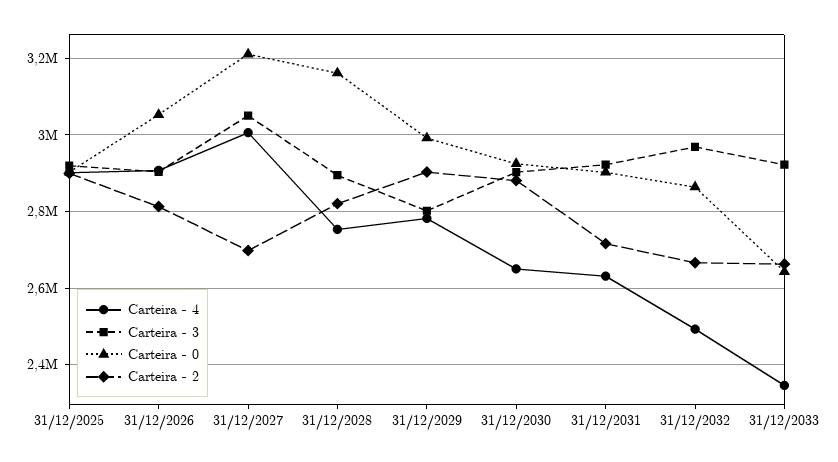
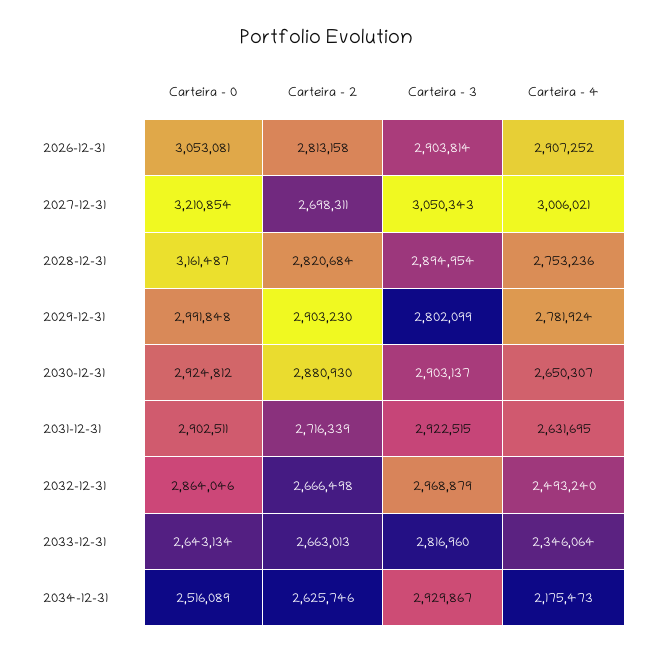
Carteira - 4, 31/12/2025: 2900000 -> none
Carteira - 3, 31/12/2025: 2920000 -> none
Carteira - 0, 31/12/2025: 2900000 -> none
Carteira - 2, 31/12/2025: 2900000 -> none
Carteira - 3, 31/12/2033: 2920000 -> 2816960
Carteira - 0, 2034-12-31: none -> 2516089
Carteira - 2, 2034-12-31: none -> 2625746
Carteira - 3, 2034-12-31: none -> 2929867
Carteira - 4, 2034-12-31: none -> 2175473

